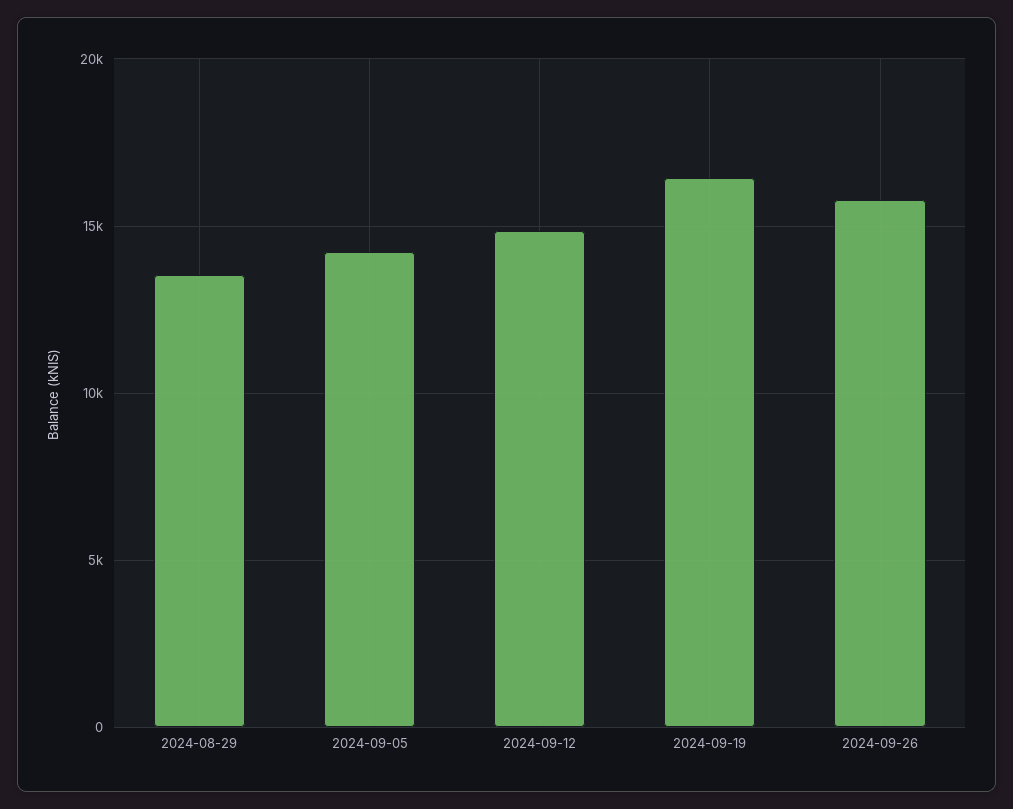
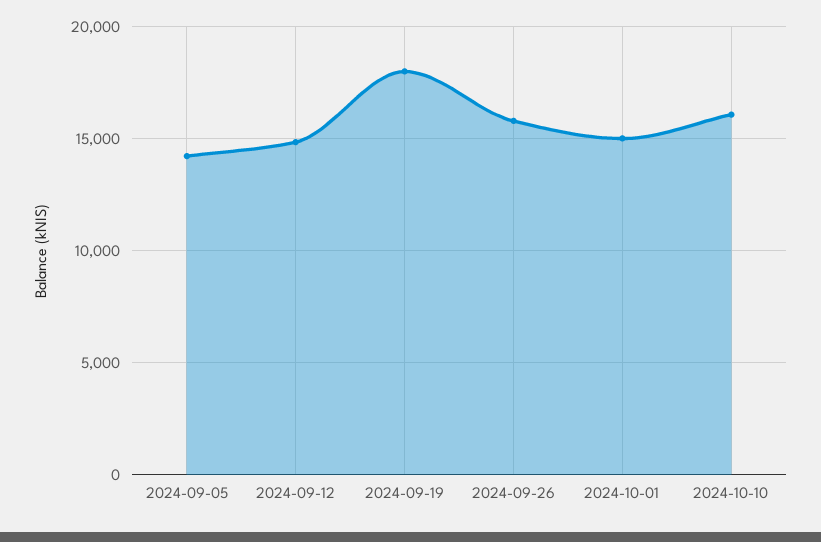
2024-08-29: 13500 -> none
2024-09-19: 16500 -> 18000
2024-10-01: none -> 15000
2024-10-10: none -> 16000

